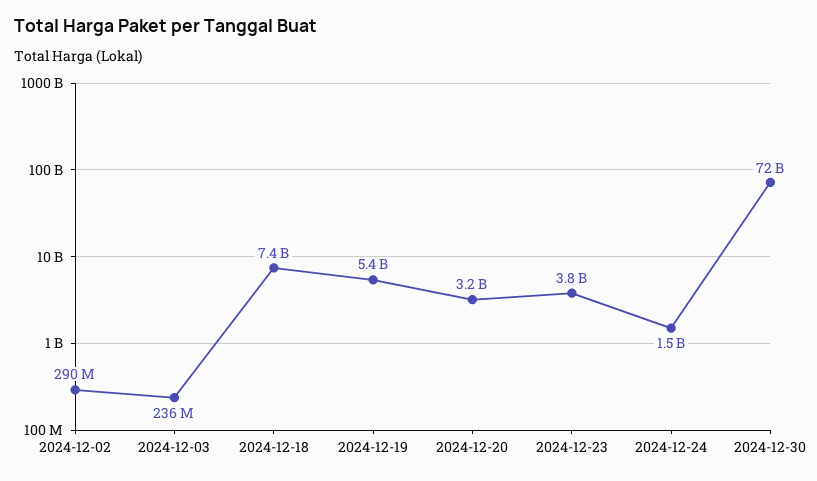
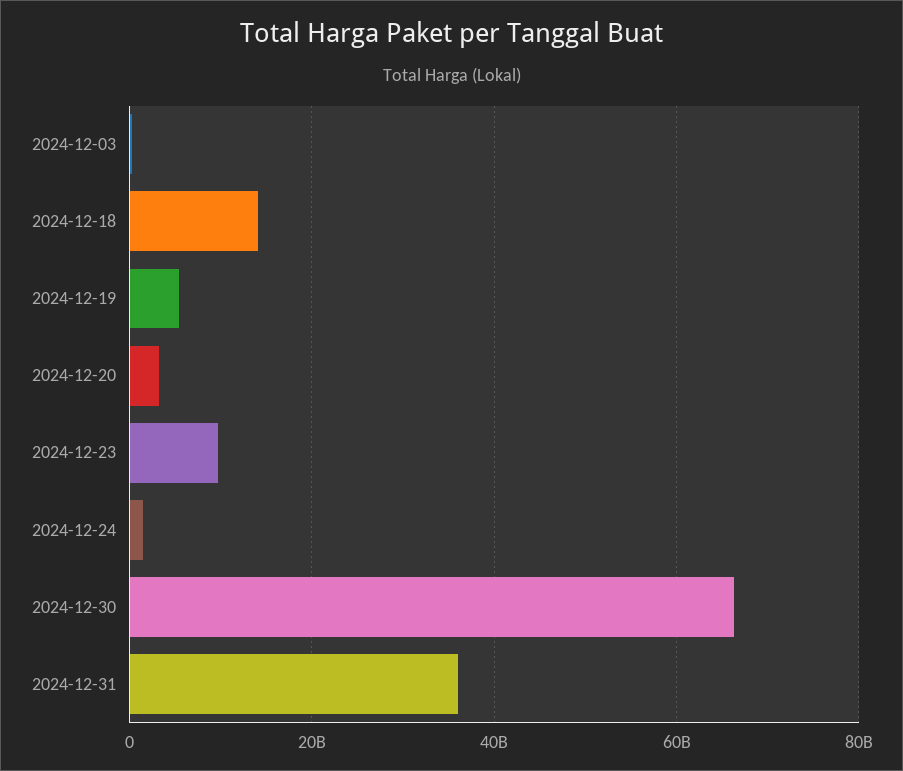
2024-12-02: 290000000 -> none
2024-12-18: 7400000000 -> 14000000000
2024-12-23: 3800000000 -> 10000000000
2024-12-30: 72000000000 -> 66000000000
2024-12-31: none -> 36000000000

